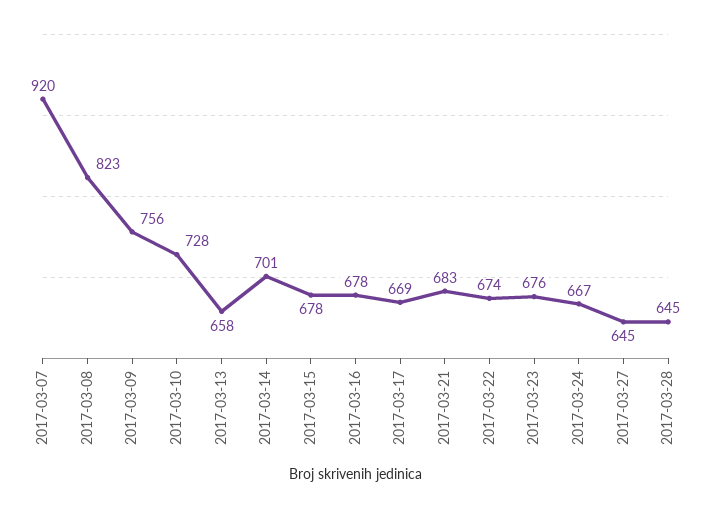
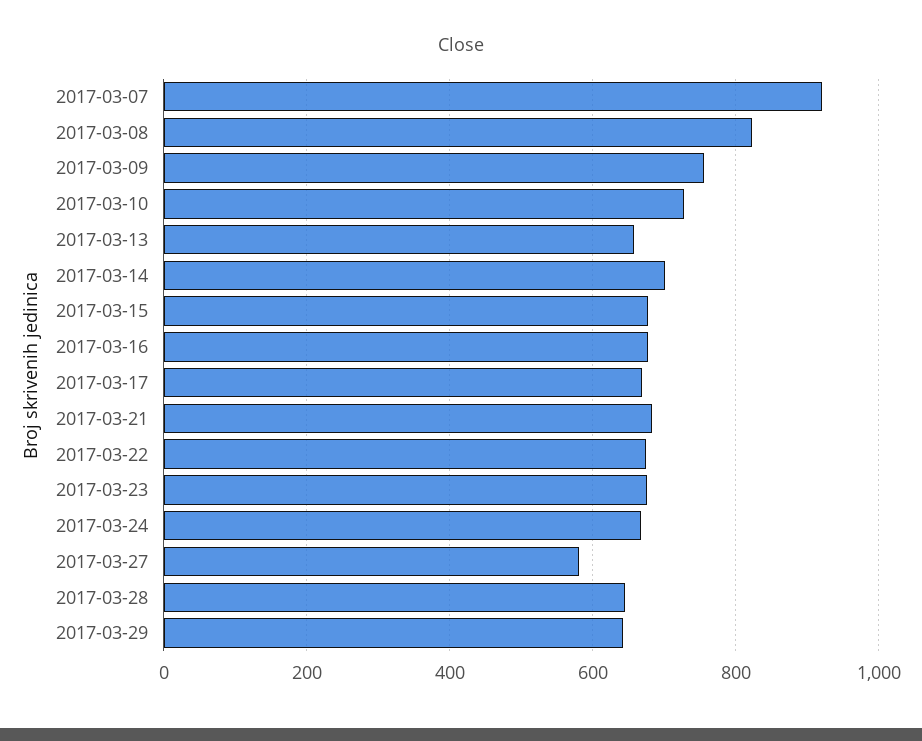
2017-03-27: 645 -> 580
2017-03-29: none -> 640

